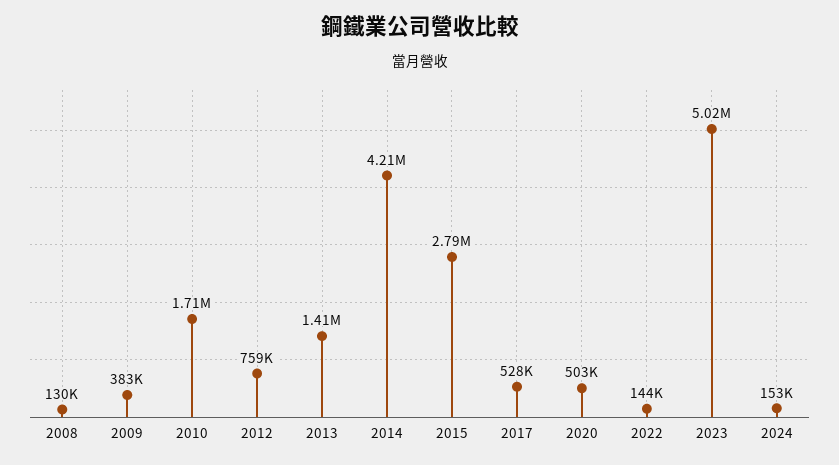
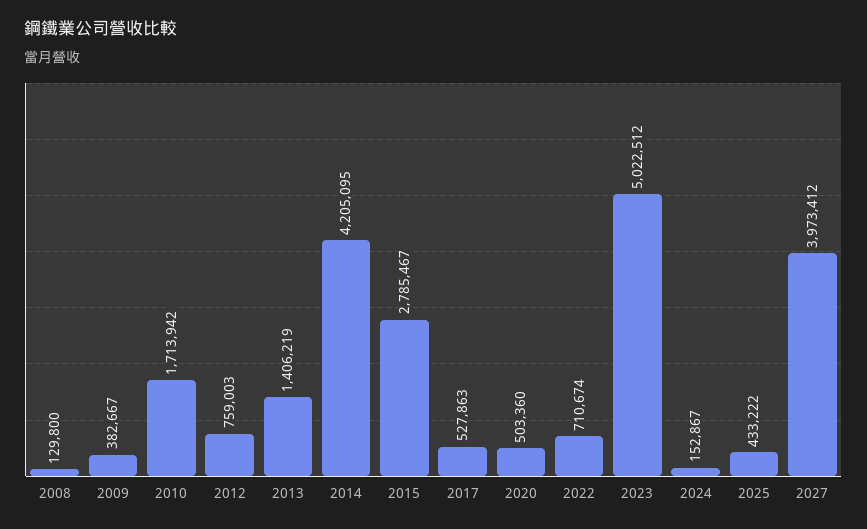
2022: 144000 -> 710674
2025: none -> 433222
2027: none -> 3973412

